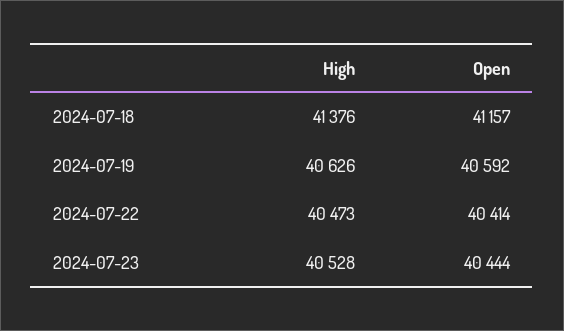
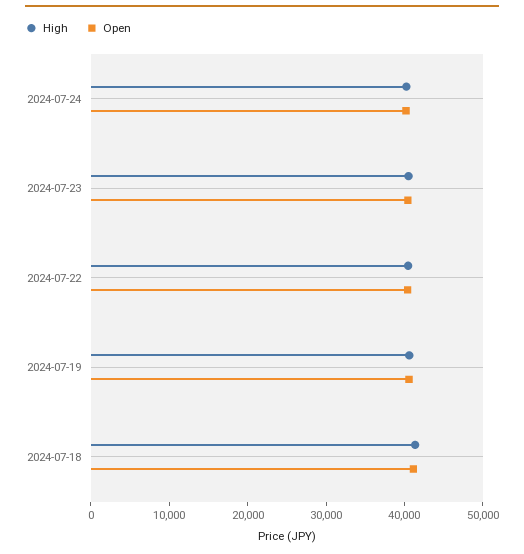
High, 2024-07-24: none -> 40000
Open, 2024-07-24: none -> 40000

